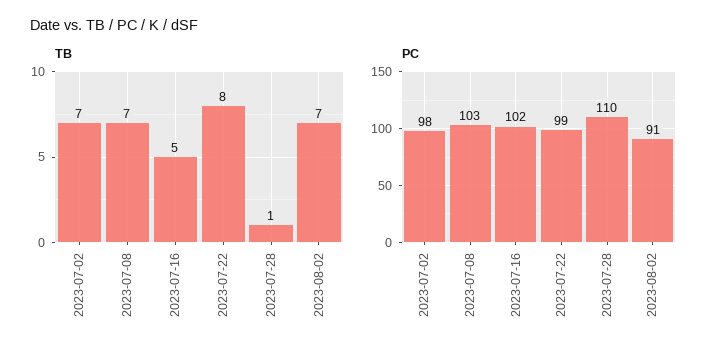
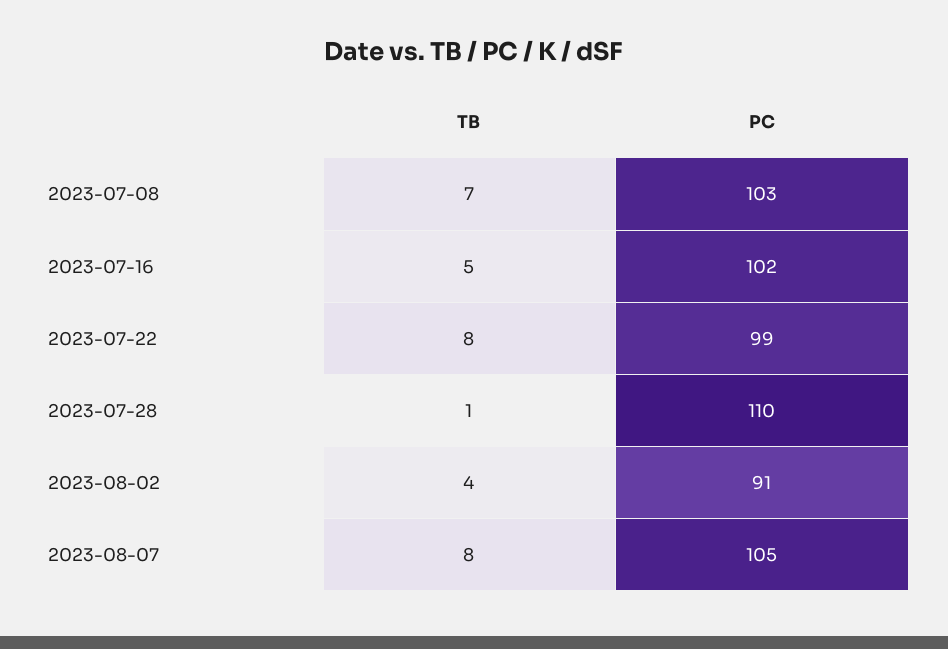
TB, 2023-07-02: 7 -> none
TB, 2023-08-02: 7 -> 4
PC, 2023-07-02: 98 -> none
TB, 2023-08-07: none -> 8
PC, 2023-08-07: none -> 105

